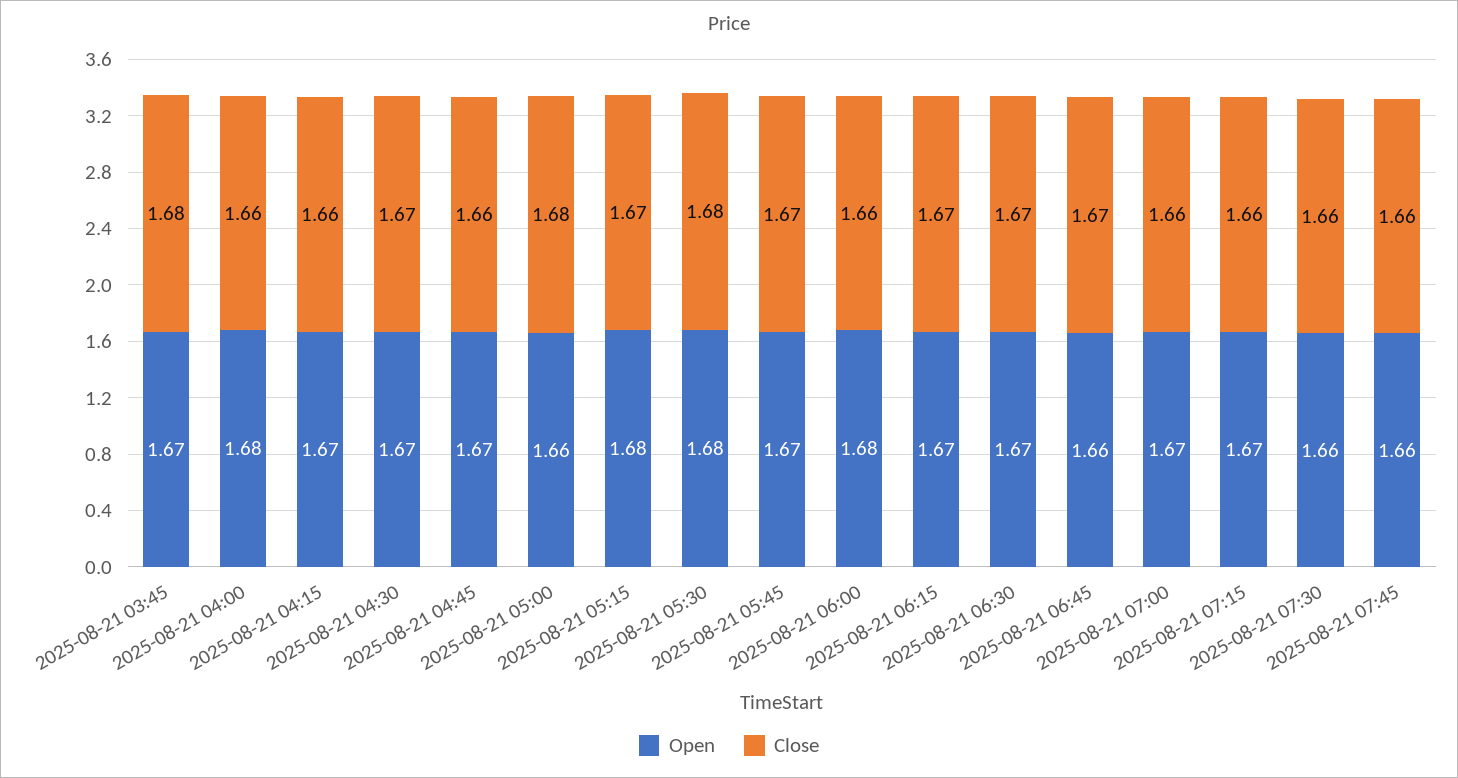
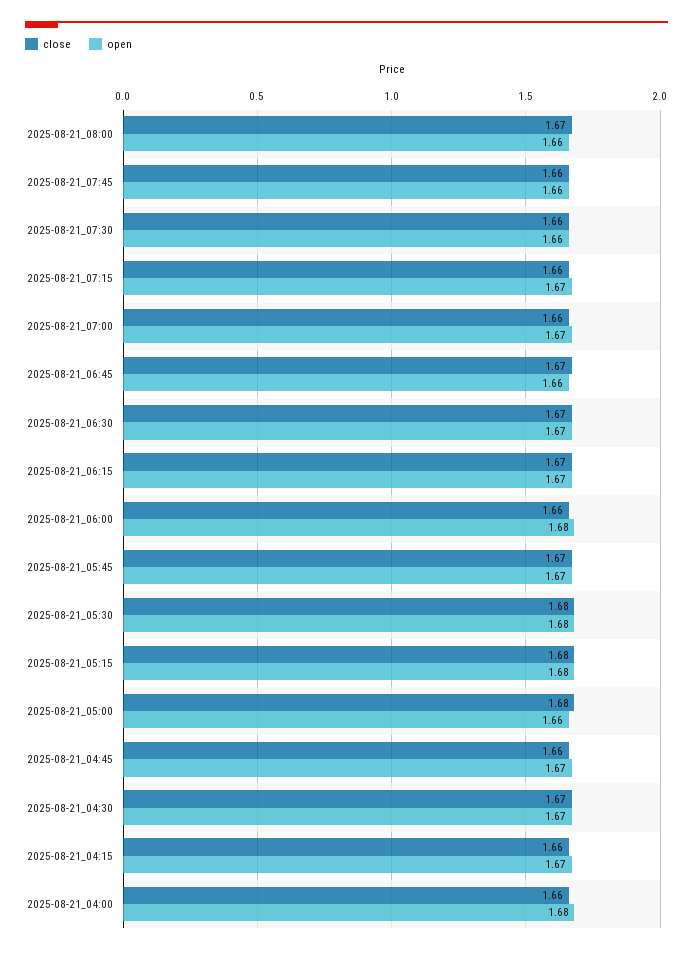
Open, 2025-08-21 03:45: 1.67 -> none
Close, 2025-08-21 03:45: 1.68 -> none
Close, 2025-08-21 05:15: 1.67 -> 1.68
Close, 2025-08-21_08:00: none -> 1.67
Open, 2025-08-21_08:00: none -> 1.66

